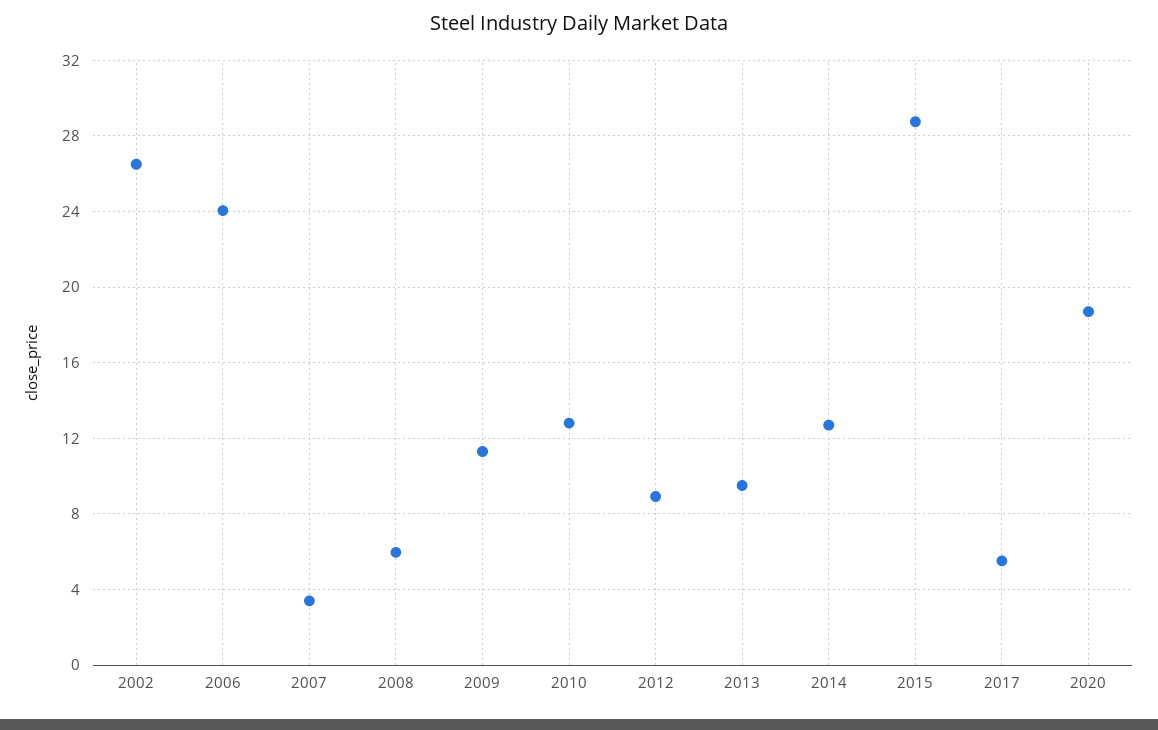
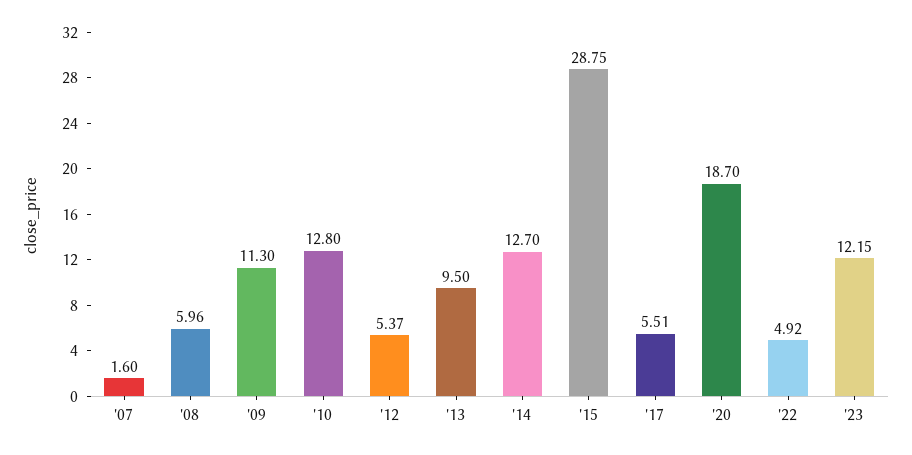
2002: 26.5 -> none
2006: 24 -> none
2007: 3.5 -> 1.6
2012: 9 -> 5.37
'22: none -> 4.92
'23: none -> 12.15

